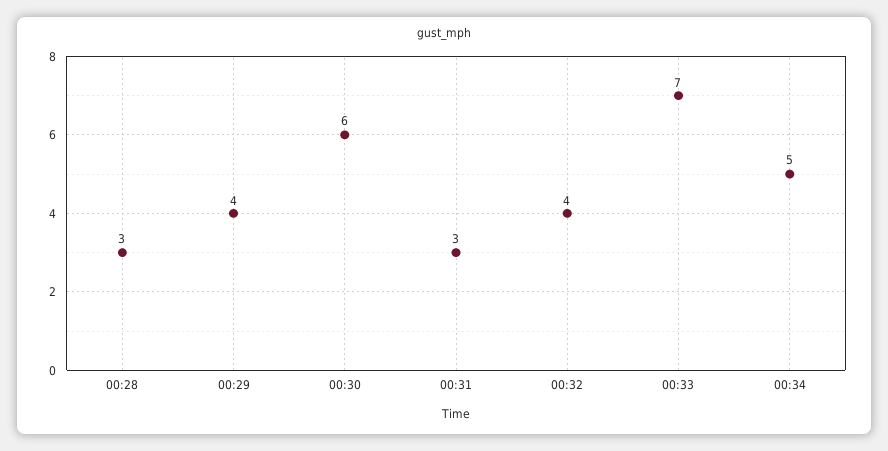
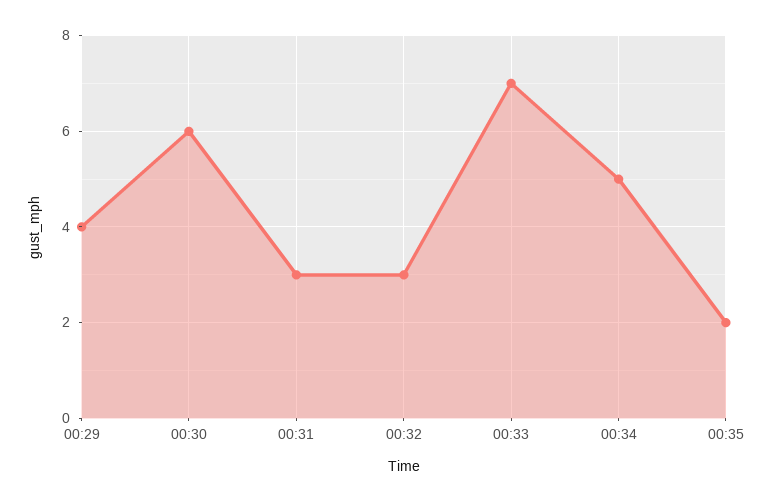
00:28: 3 -> none
00:32: 4 -> 3
00:35: none -> 2

